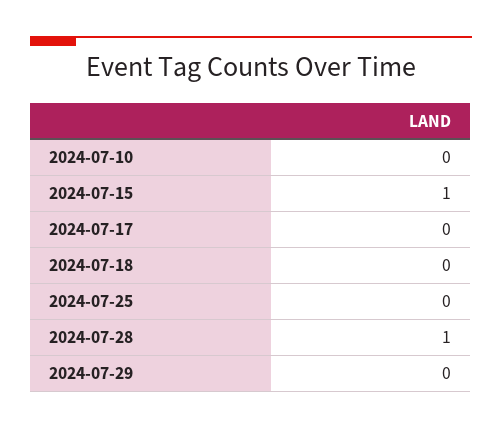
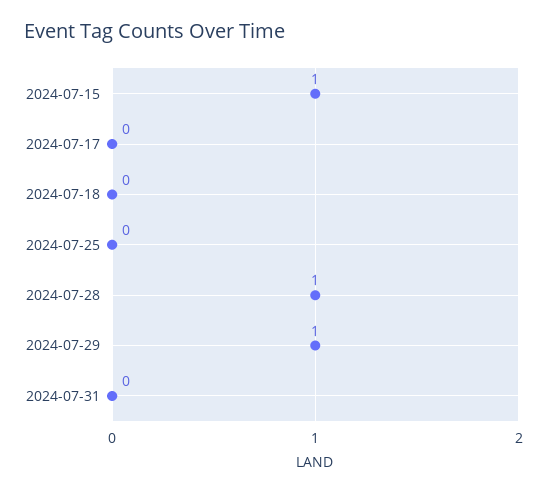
2024-07-10: 0 -> none
2024-07-29: 0 -> 1
2024-07-31: none -> 0

